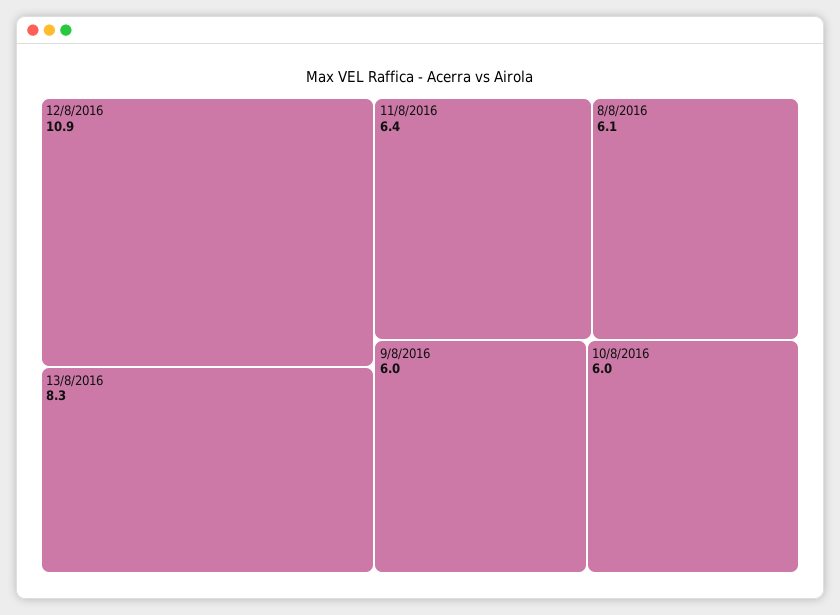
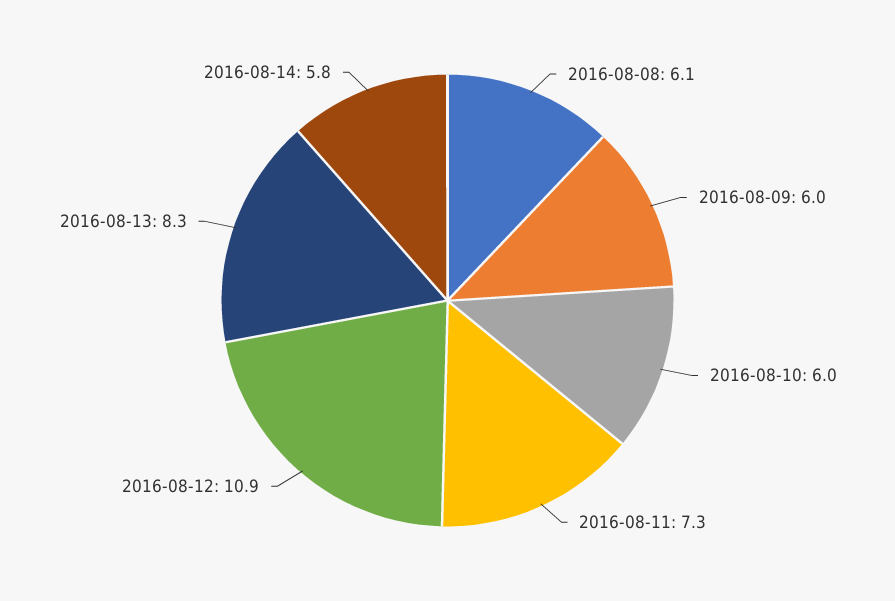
11/8/2016: 6.4 -> 7.3
2016-08-14: none -> 5.8

